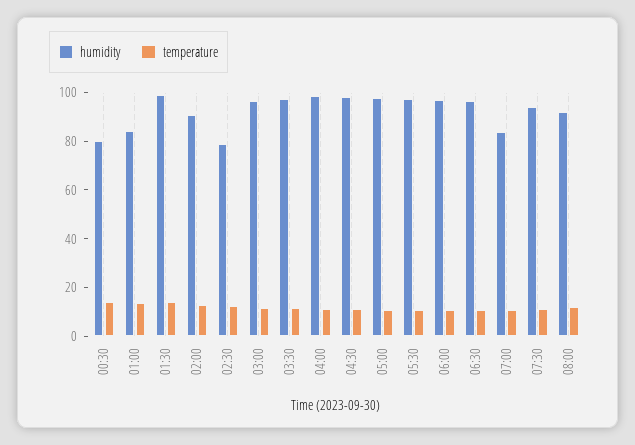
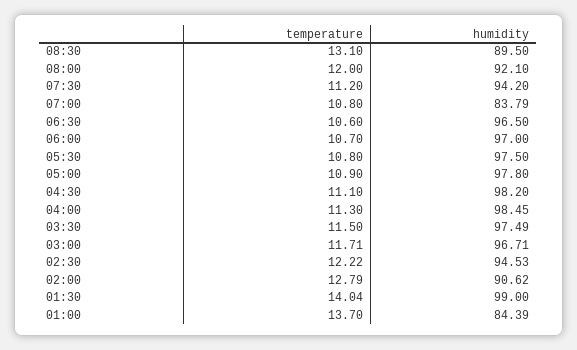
humidity, 00:30: 80 -> none
temperature, 00:30: 15 -> none
humidity, 02:30: 80 -> 94.53
temperature, 08:30: none -> 13.1
humidity, 08:30: none -> 89.5

